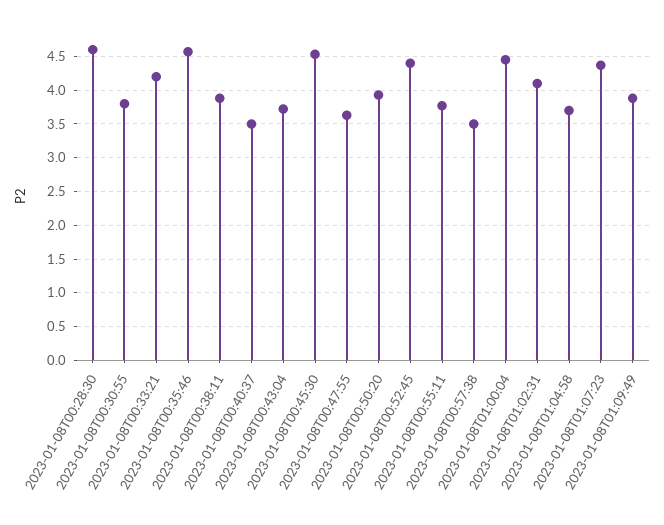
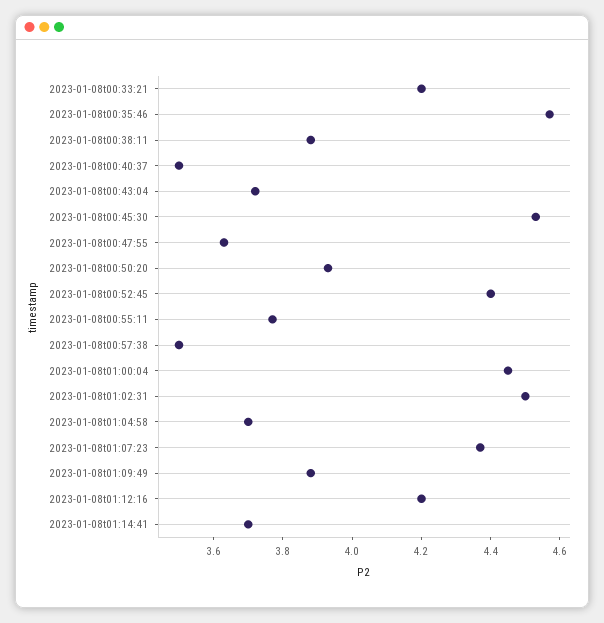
2023-01-08T00:28:30: 4.6 -> none
2023-01-08T00:30:55: 3.8 -> none
2023-01-08T01:02:31: 4.1 -> 4.5
2023-01-08t01:12:16: none -> 4.2
2023-01-08t01:14:41: none -> 3.7

